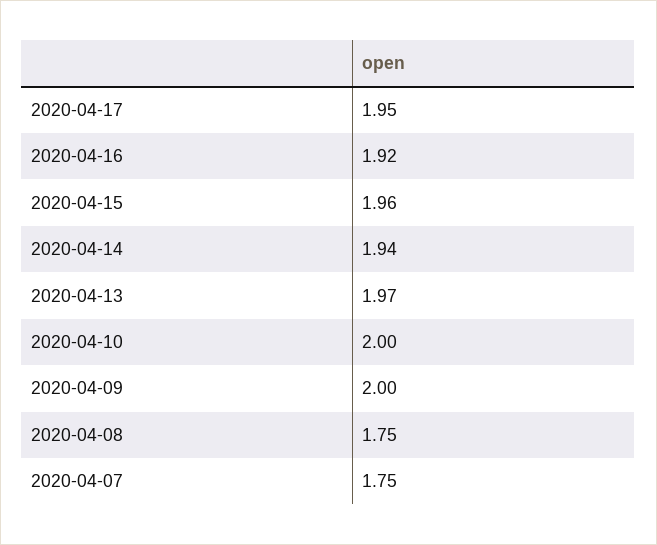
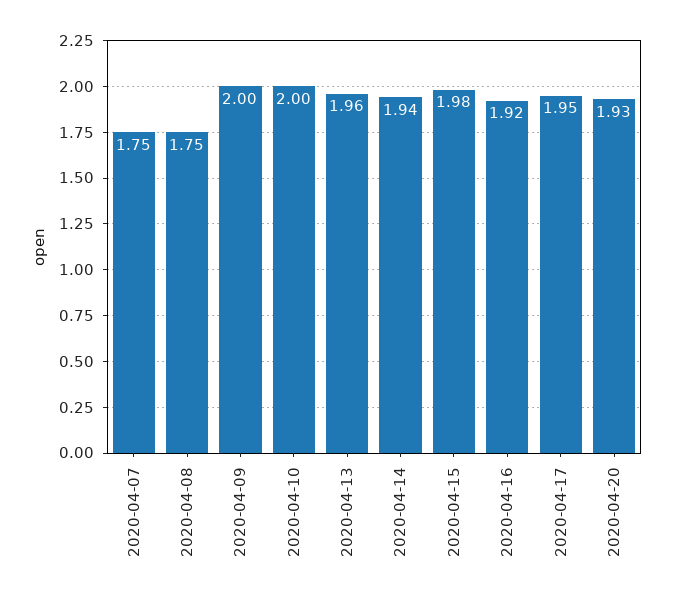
2020-04-15: 1.96 -> 1.98
2020-04-13: 1.97 -> 1.96
2020-04-20: none -> 1.93

